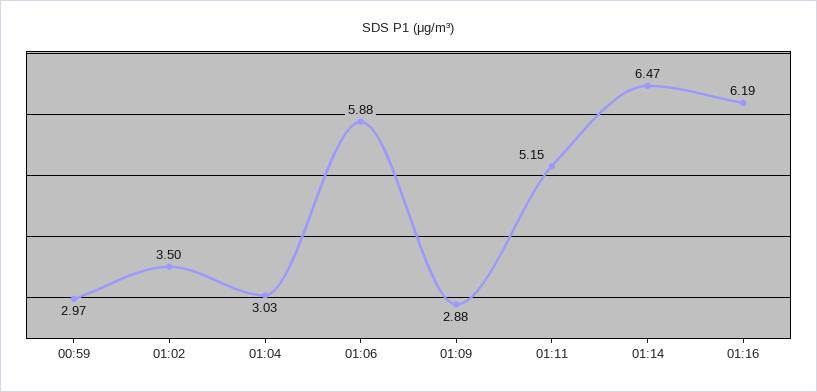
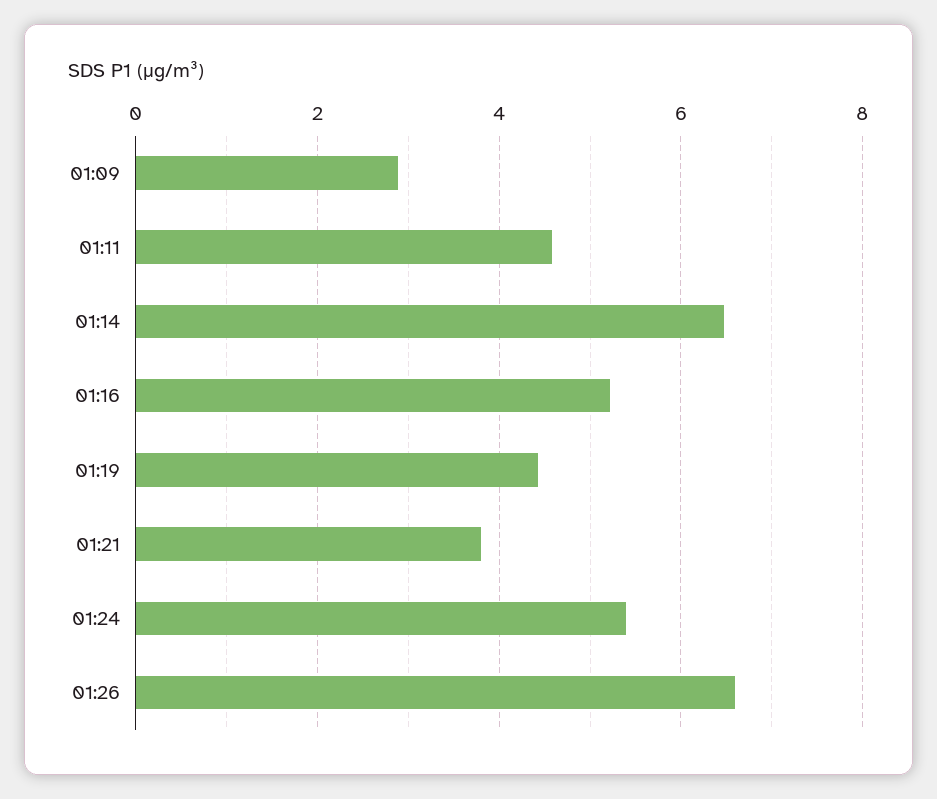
00:59: 2.97 -> none
01:02: 3.5 -> none
01:04: 3.03 -> none
01:06: 5.88 -> none
01:11: 5.15 -> 4.6
01:16: 6.19 -> 5.2
01:19: none -> 4.4
01:21: none -> 3.8
01:24: none -> 5.4
01:26: none -> 6.6

